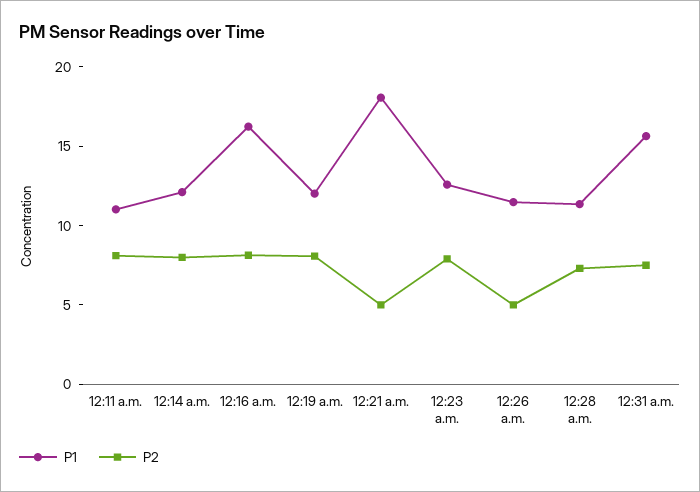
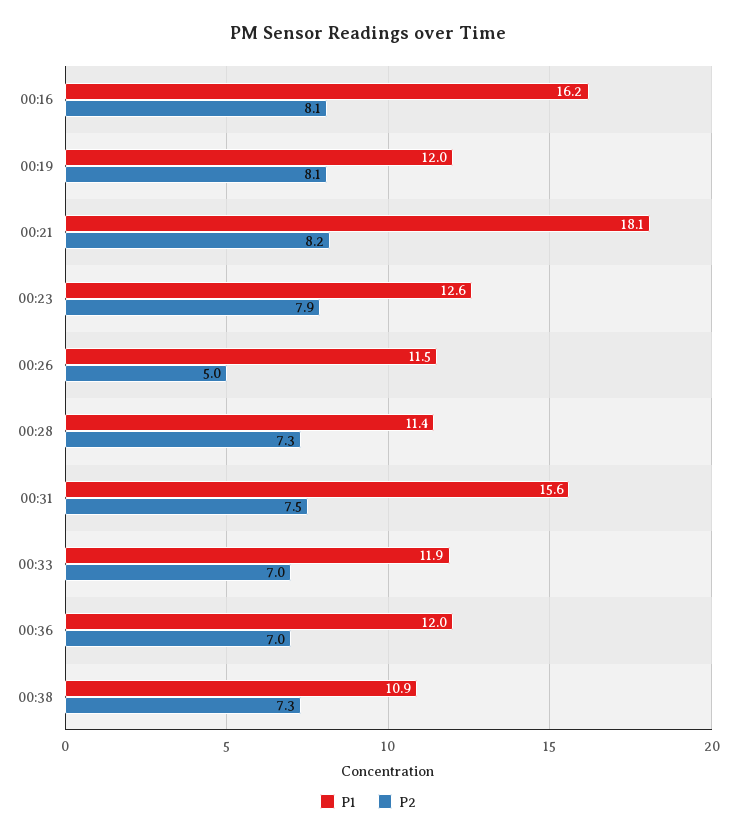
P1, 12:11 a.m.: 11 -> none
P2, 12:11 a.m.: 8 -> none
P1, 12:14 a.m.: 12 -> none
P2, 12:14 a.m.: 8 -> none
P2, 12:21 a.m.: 5 -> 8.2
P1, 00:33: none -> 11.9
P2, 00:33: none -> 7
P1, 00:36: none -> 12
P2, 00:36: none -> 7
P1, 00:38: none -> 10.9
P2, 00:38: none -> 7.3

